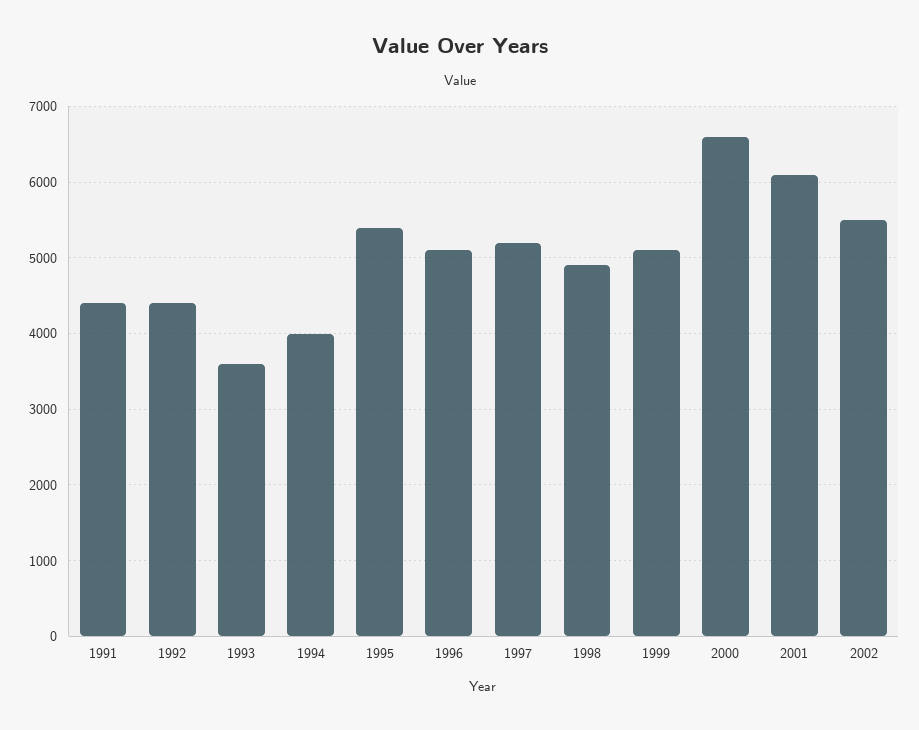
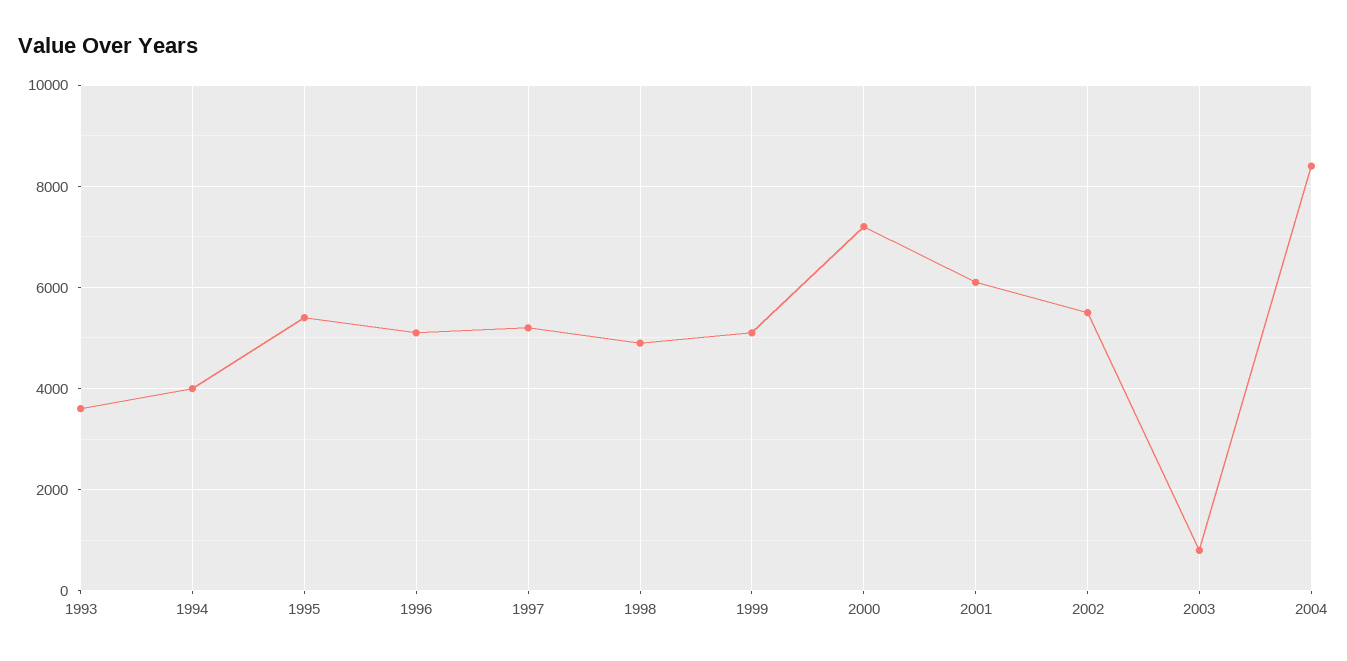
1991: 4400 -> none
1992: 4400 -> none
2000: 6600 -> 7200
2003: none -> 800
2004: none -> 8400

